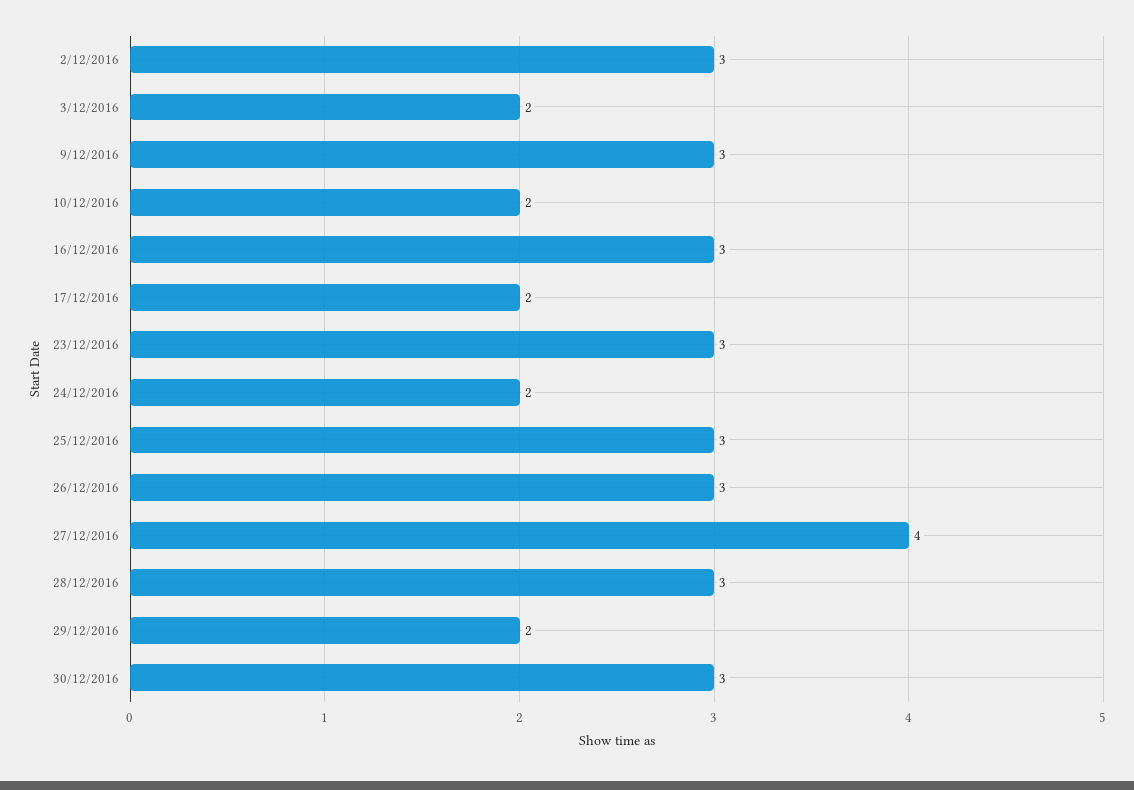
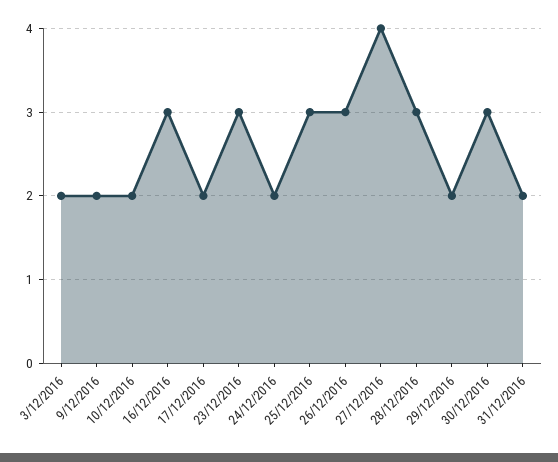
2/12/2016: 3 -> none
9/12/2016: 3 -> 2
31/12/2016: none -> 2

